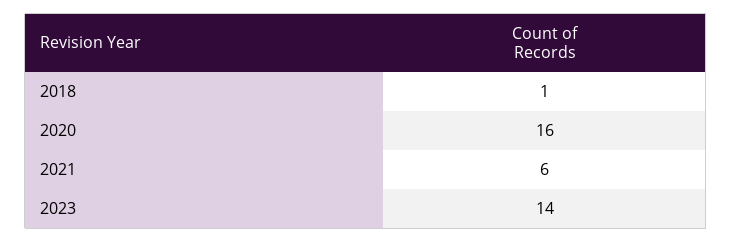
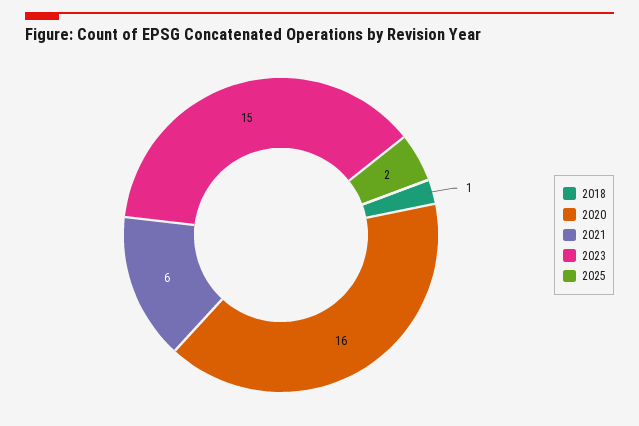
2023: 14 -> 15
2025: none -> 2

